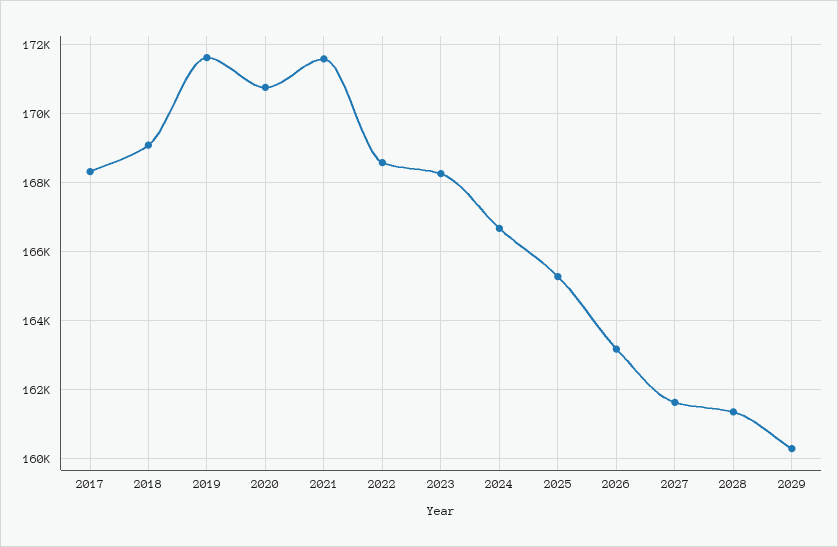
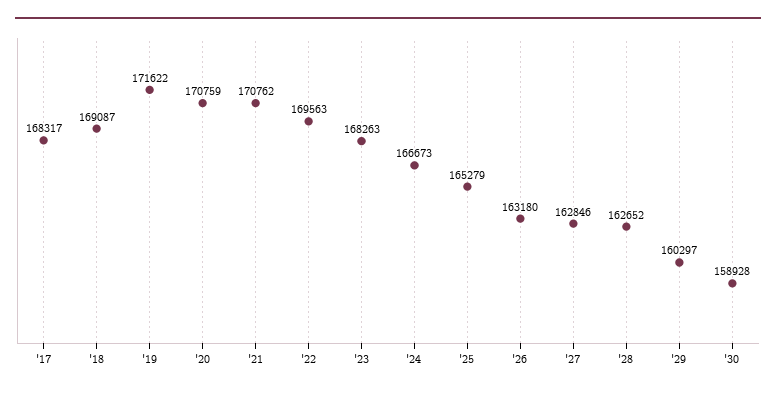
2021: 171600 -> 170762
2022: 168600 -> 169563
2027: 161600 -> 162846
2028: 161400 -> 162652
'30: none -> 158928

